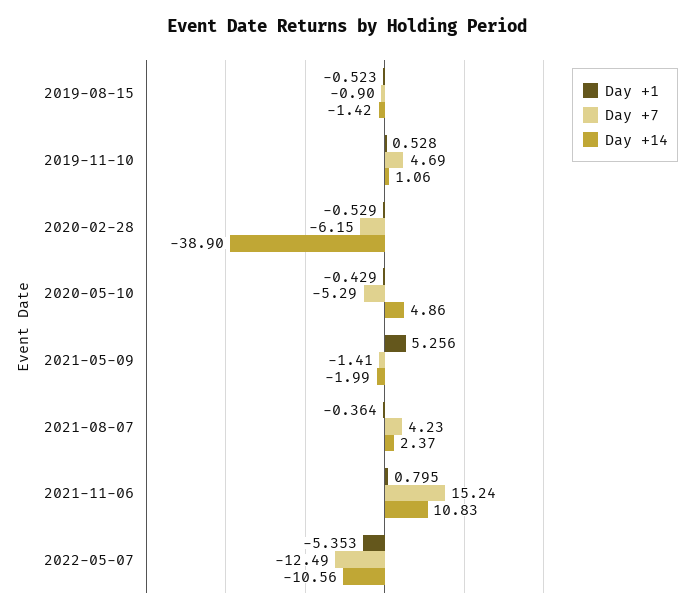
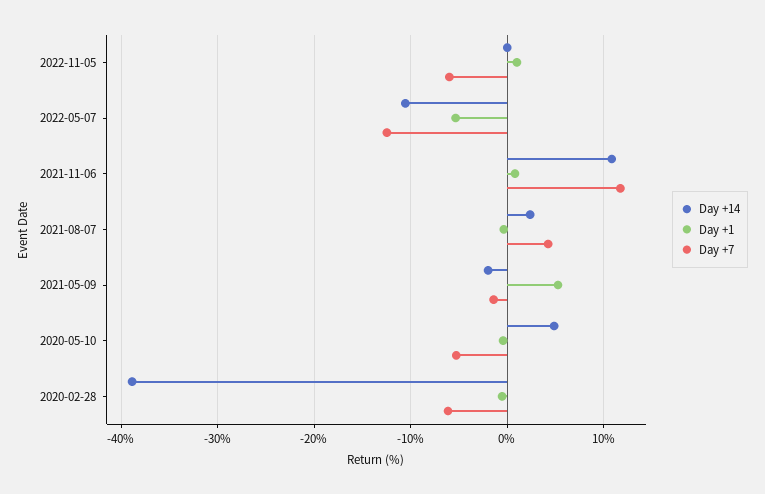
Day +1, 2019-08-15: -0.523 -> none
Day +7, 2019-08-15: -0.9 -> none
Day +14, 2019-08-15: -1.42 -> none
Day +1, 2019-11-10: 0.528 -> none
Day +7, 2019-11-10: 4.69 -> none
Day +14, 2019-11-10: 1.06 -> none
Day +7, 2021-11-06: 15.24 -> 12
Day +14, 2022-11-05: none -> 0
Day +1, 2022-11-05: none -> 1
Day +7, 2022-11-05: none -> -6

